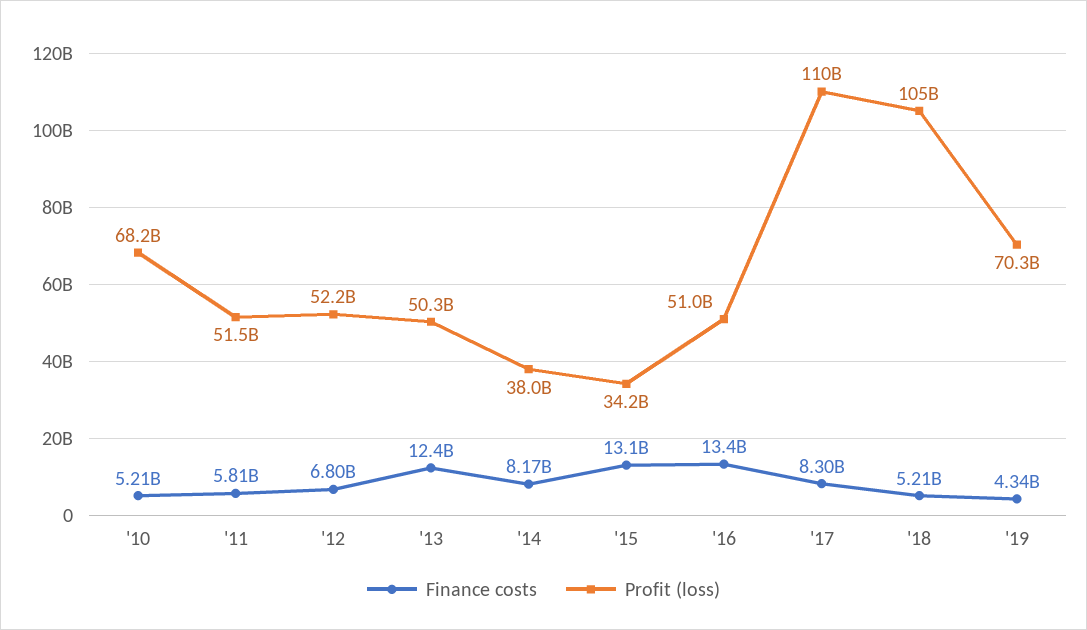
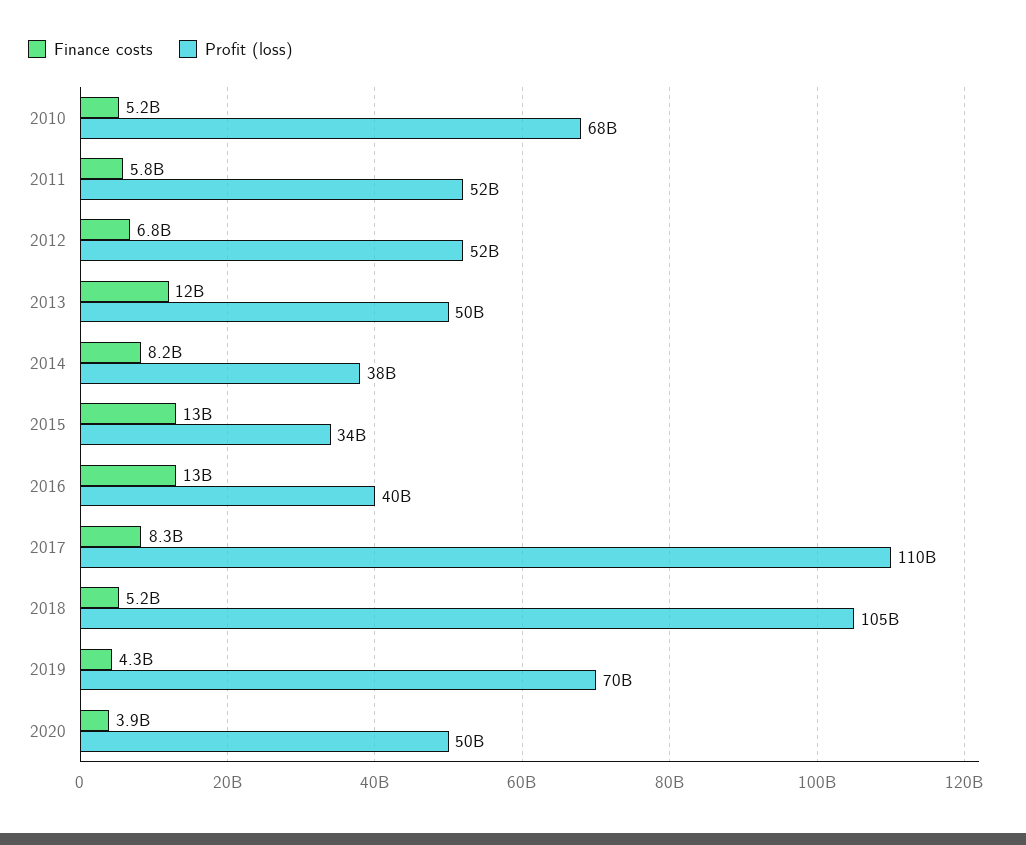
Profit (loss), '16: 51000000000 -> 40000000000
Finance costs, 2020: none -> 3900000000
Profit (loss), 2020: none -> 50000000000

